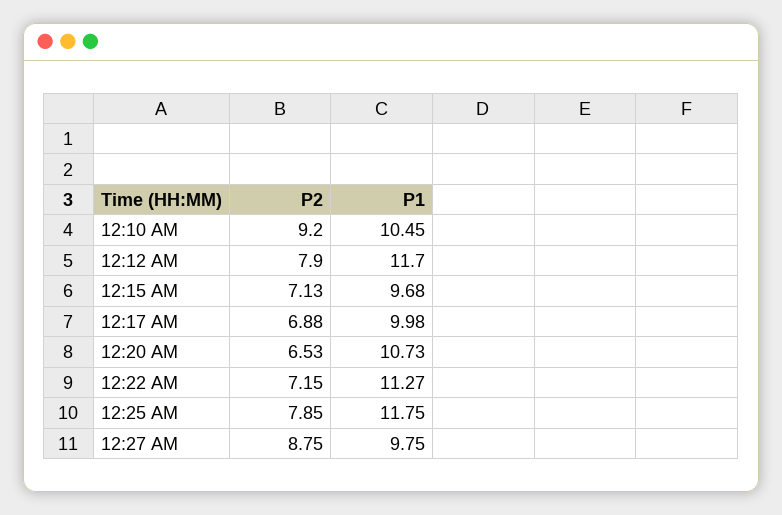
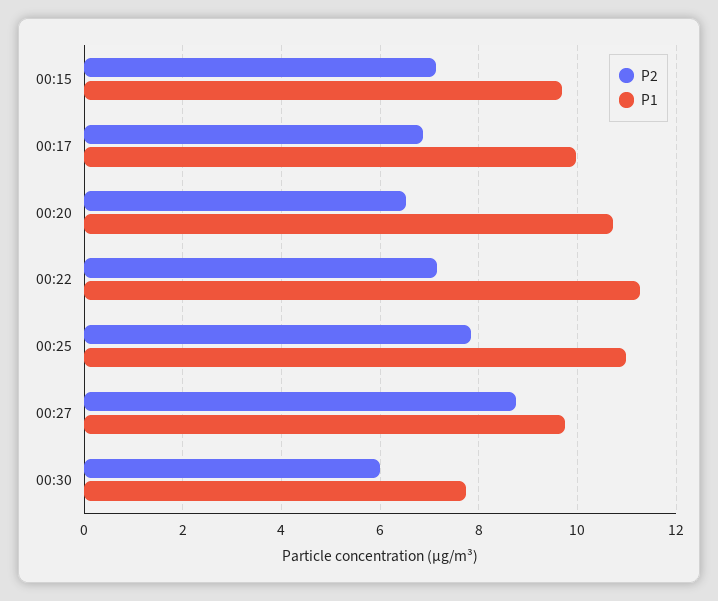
P2, 12:10 AM: 9.2 -> none
P1, 12:10 AM: 10.45 -> none
P2, 12:12 AM: 7.9 -> none
P1, 12:12 AM: 11.7 -> none
P1, 12:25 AM: 11.75 -> 11
P2, 00:30: none -> 6
P1, 00:30: none -> 7.8

